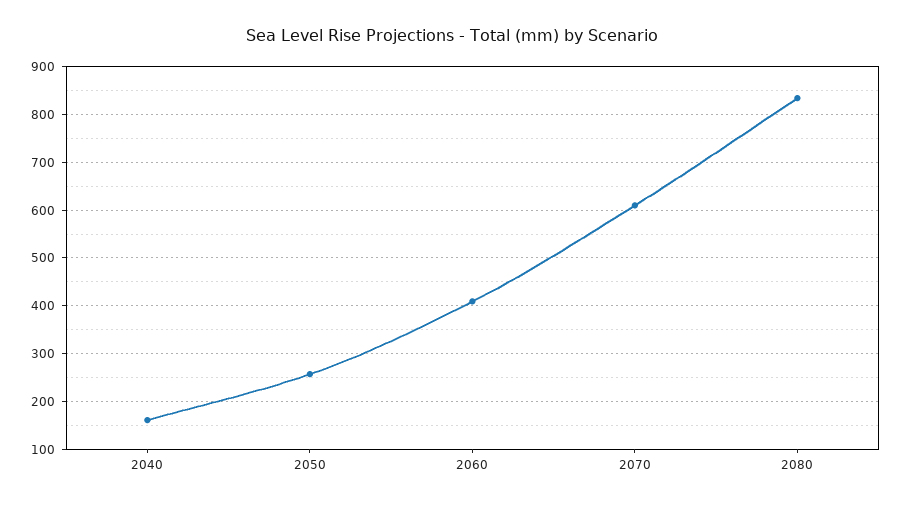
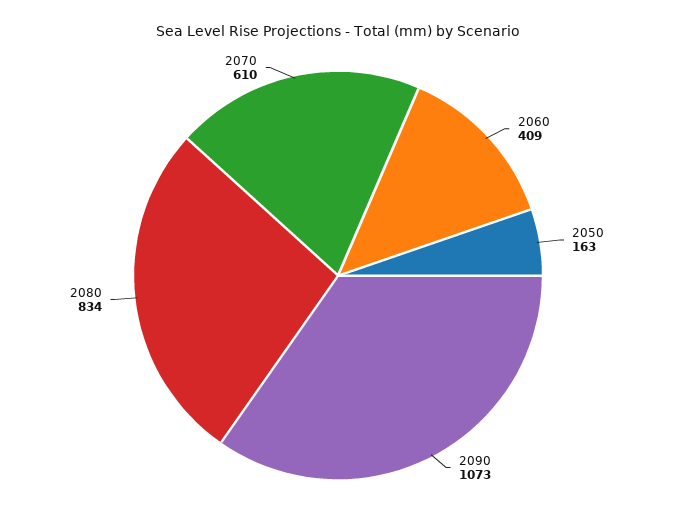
2040: 160 -> none
2050: 260 -> 163
2090: none -> 1073

